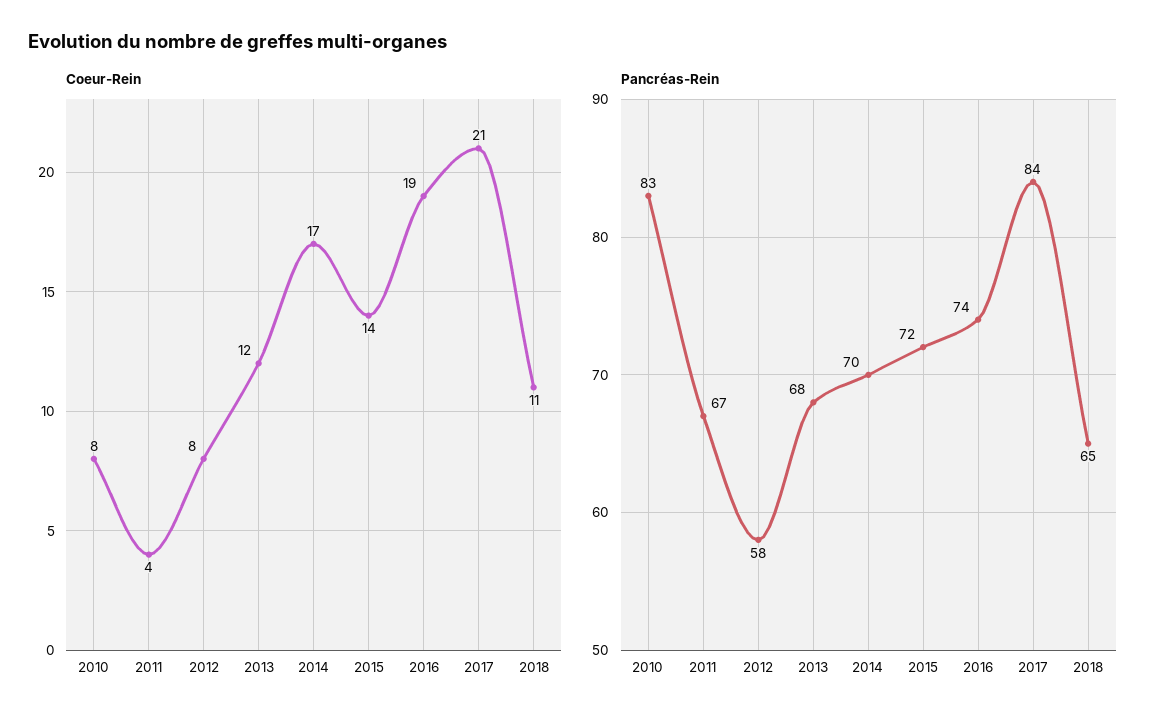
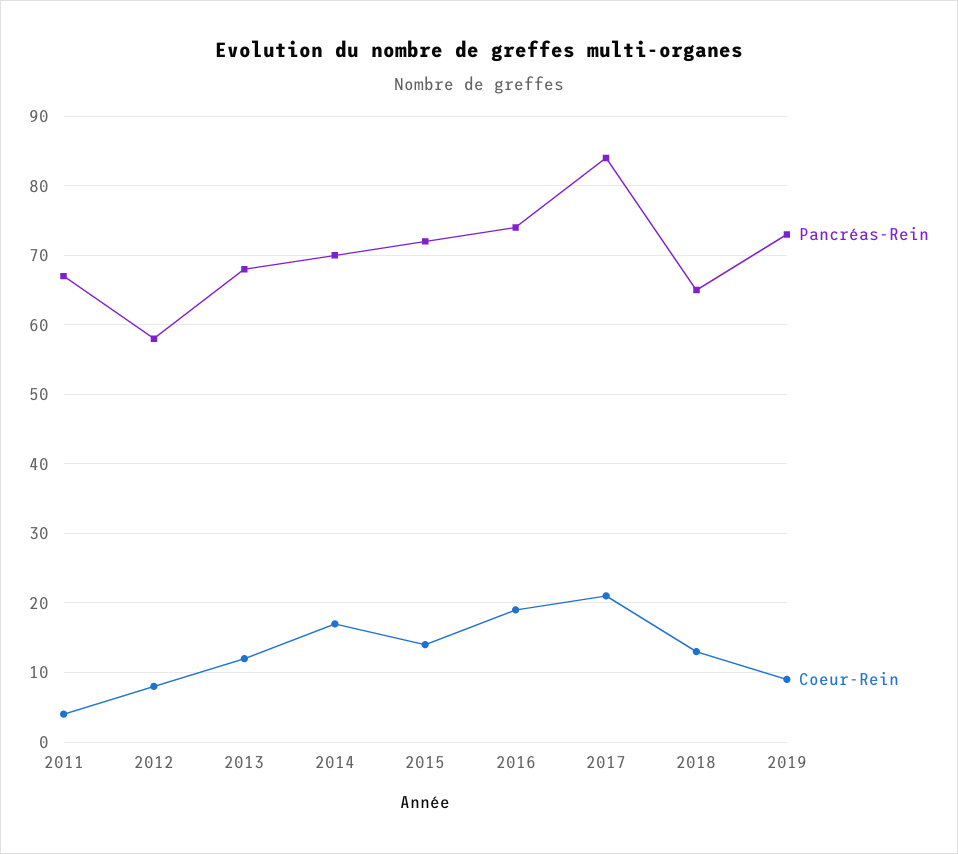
Coeur-Rein, 2010: 8 -> none
Coeur-Rein, 2018: 11 -> 13
Pancréas-Rein, 2010: 83 -> none
Pancréas-Rein, 2019: none -> 73
Coeur-Rein, 2019: none -> 9

